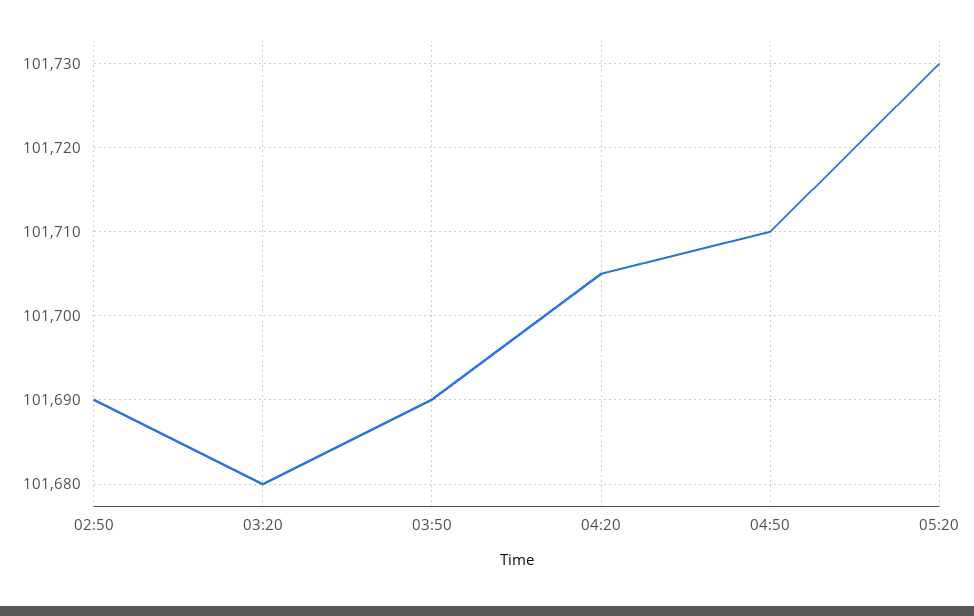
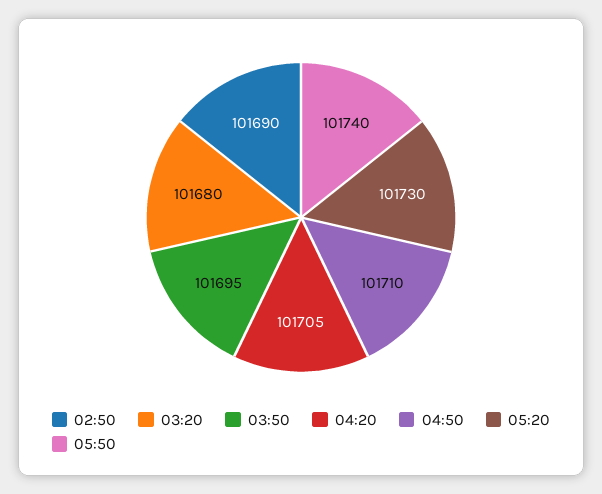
03:50: 101690 -> 101695
05:50: none -> 101740

